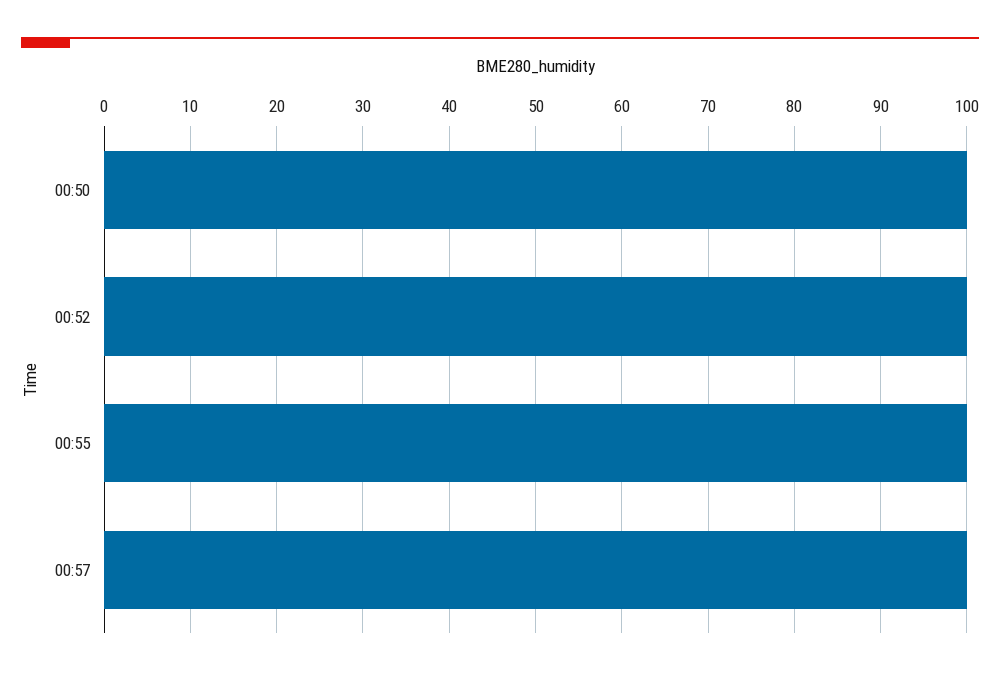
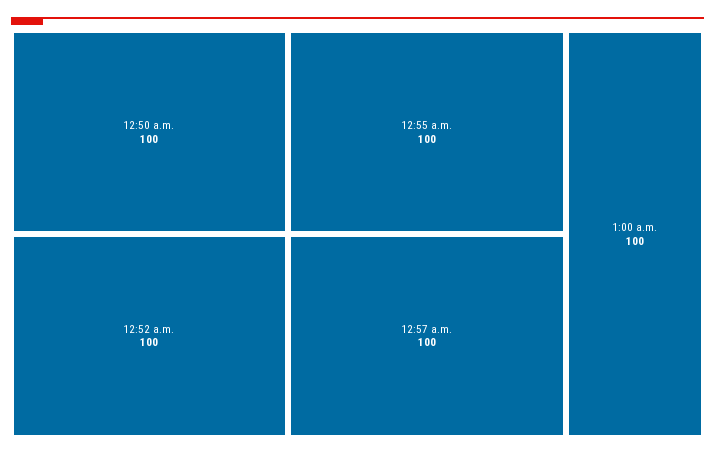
1:00 a.m.: none -> 100

